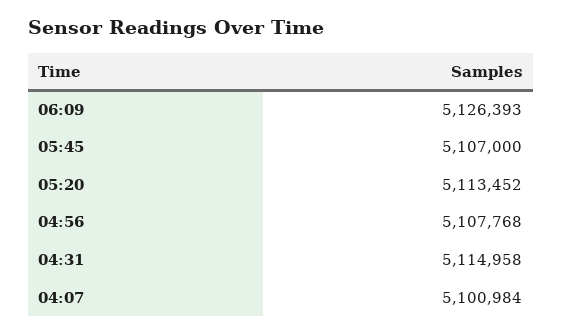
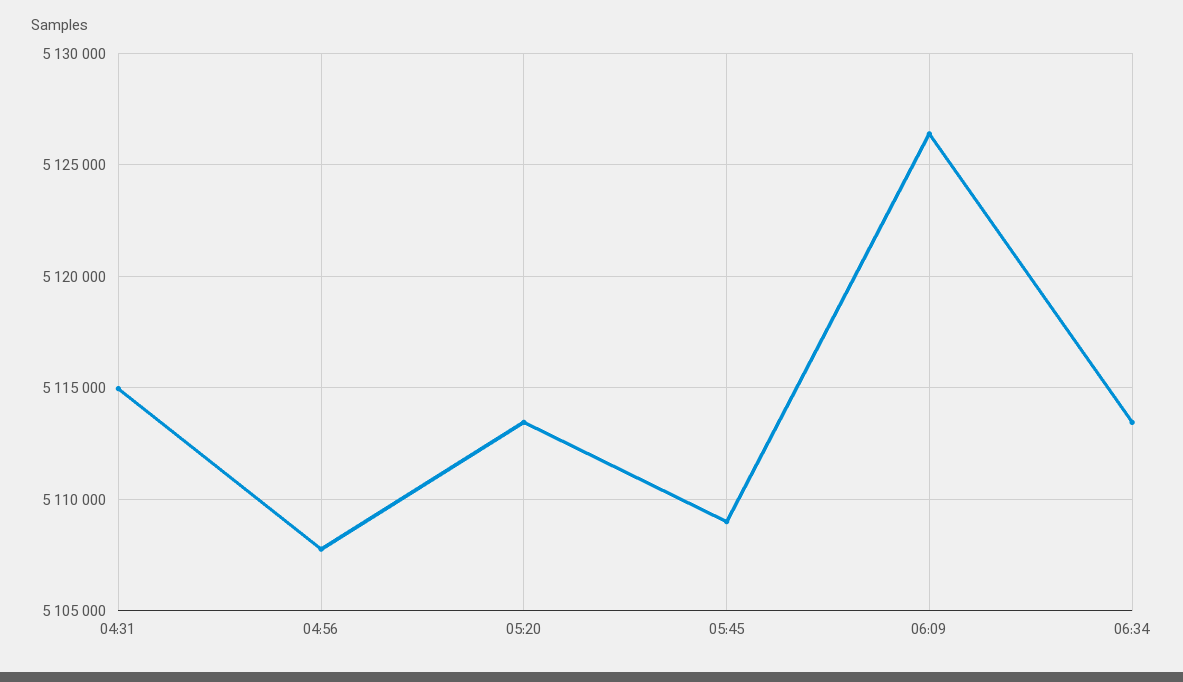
05:45: 5107000 -> 5109000
04:07: 5100984 -> none
06:34: none -> 5113500

